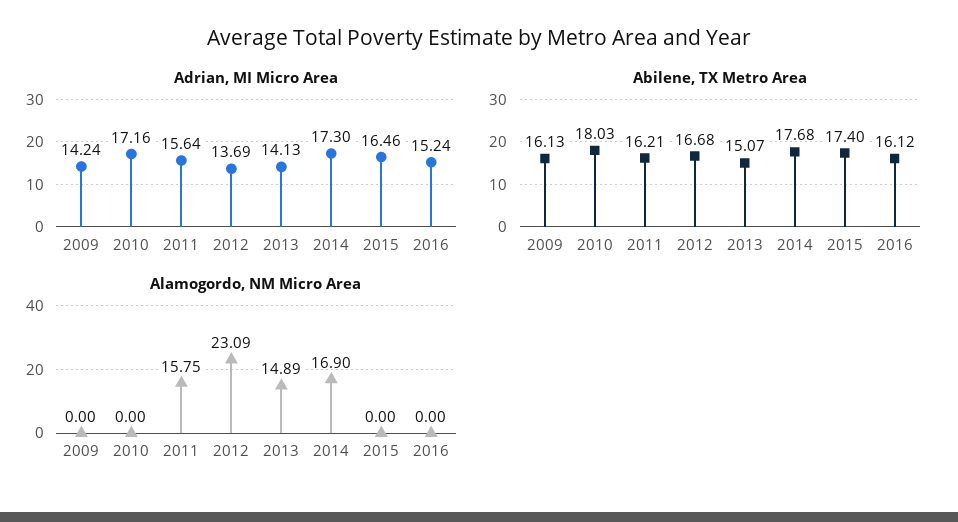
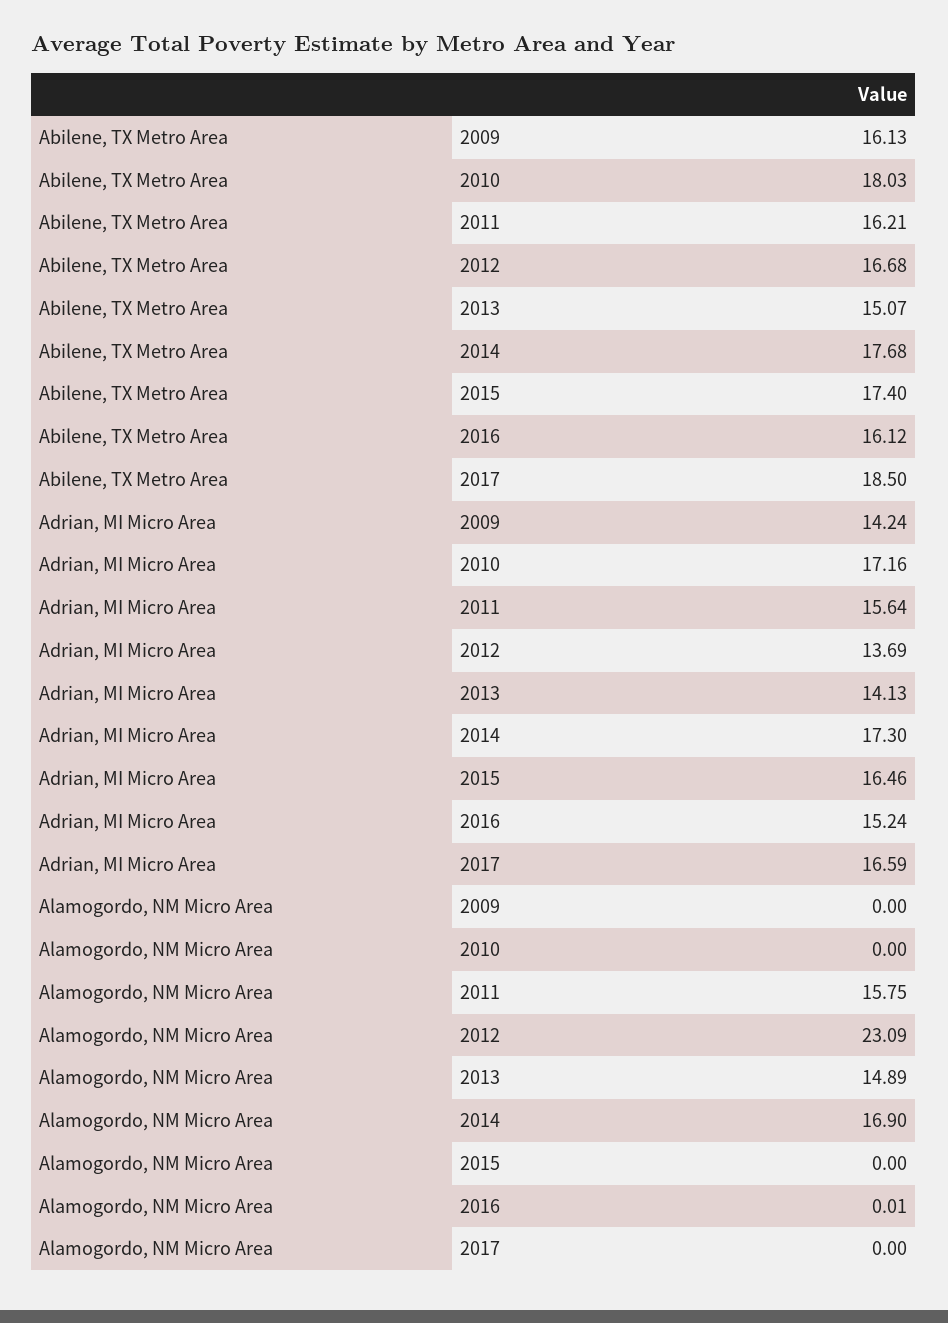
Alamogordo, NM Micro Area, 2016: 0 -> 0.01
Abilene, TX Metro Area, 2017: none -> 18.5
Adrian, MI Micro Area, 2017: none -> 16.59
Alamogordo, NM Micro Area, 2017: none -> 0

